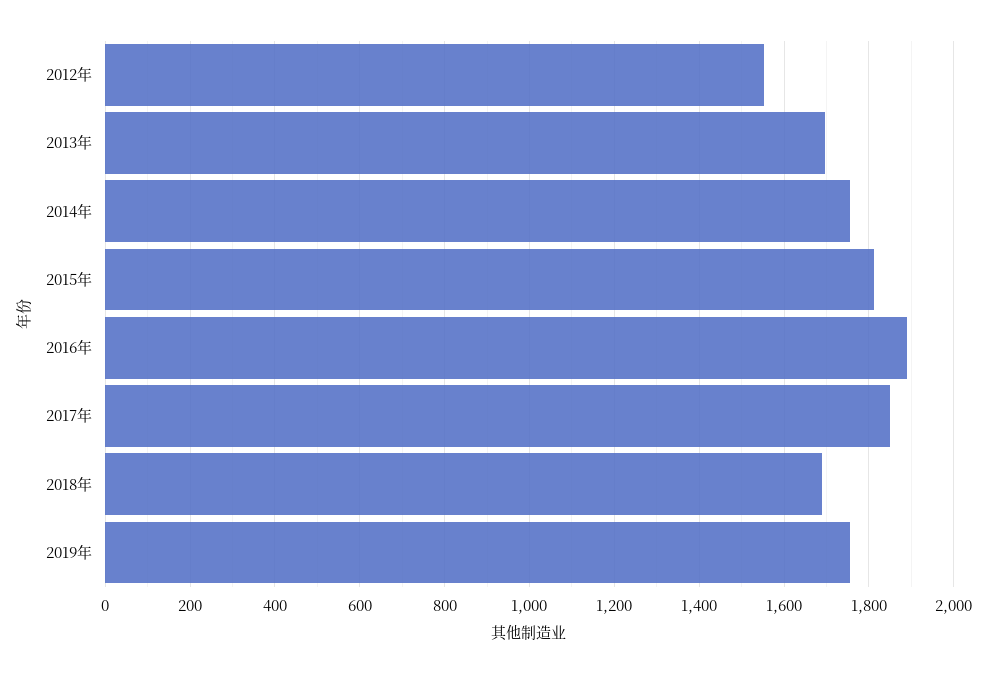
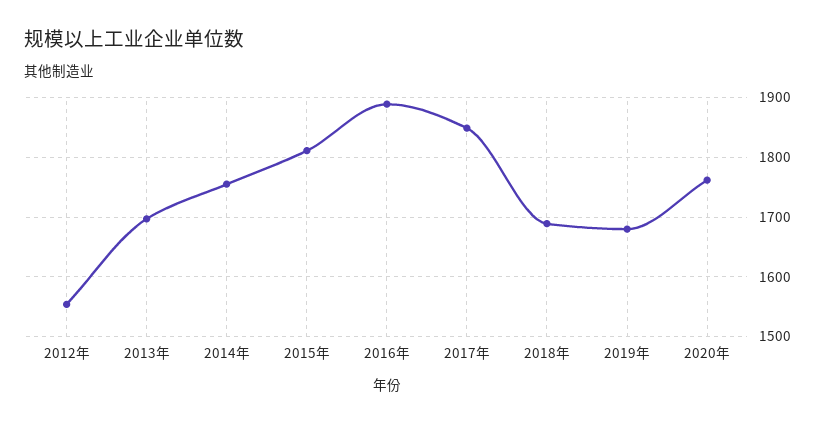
2019年: 1760 -> 1680
2020年: none -> 1760

